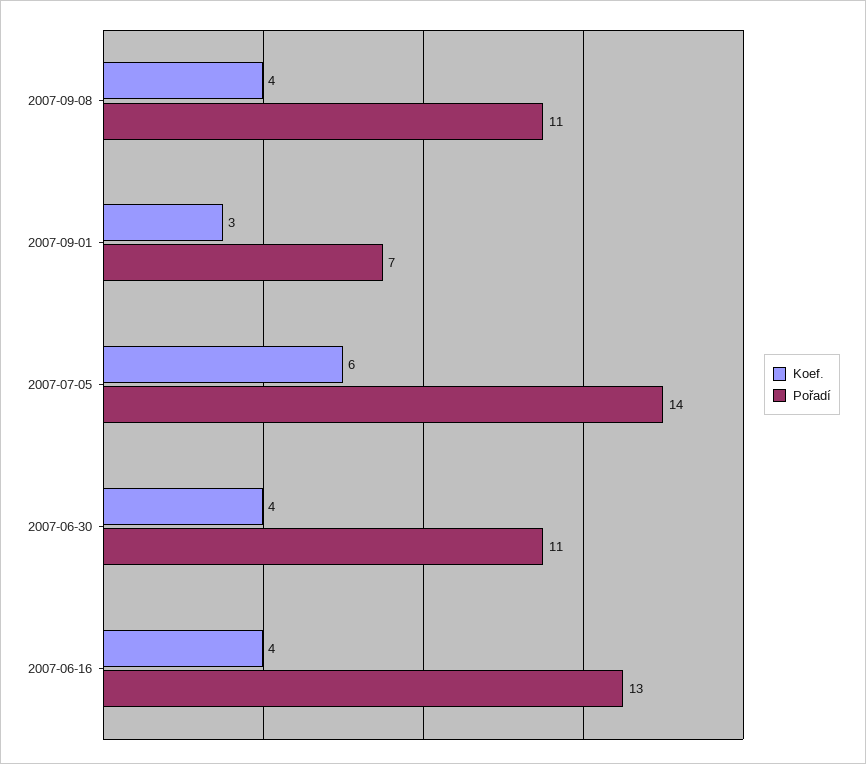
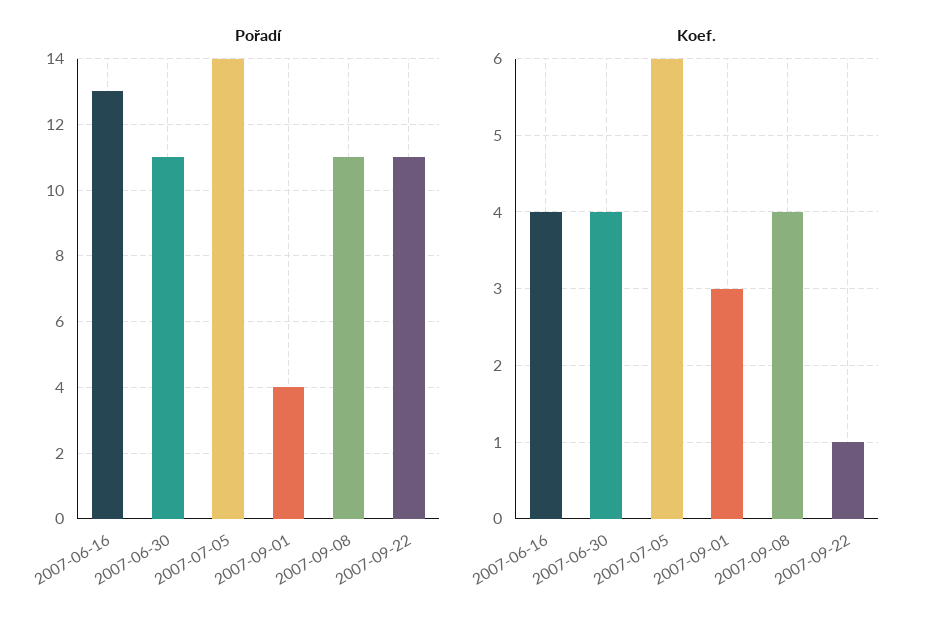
Pořadí, 2007-09-01: 7 -> 4
Pořadí, 2007-09-22: none -> 11
Koef., 2007-09-22: none -> 1

